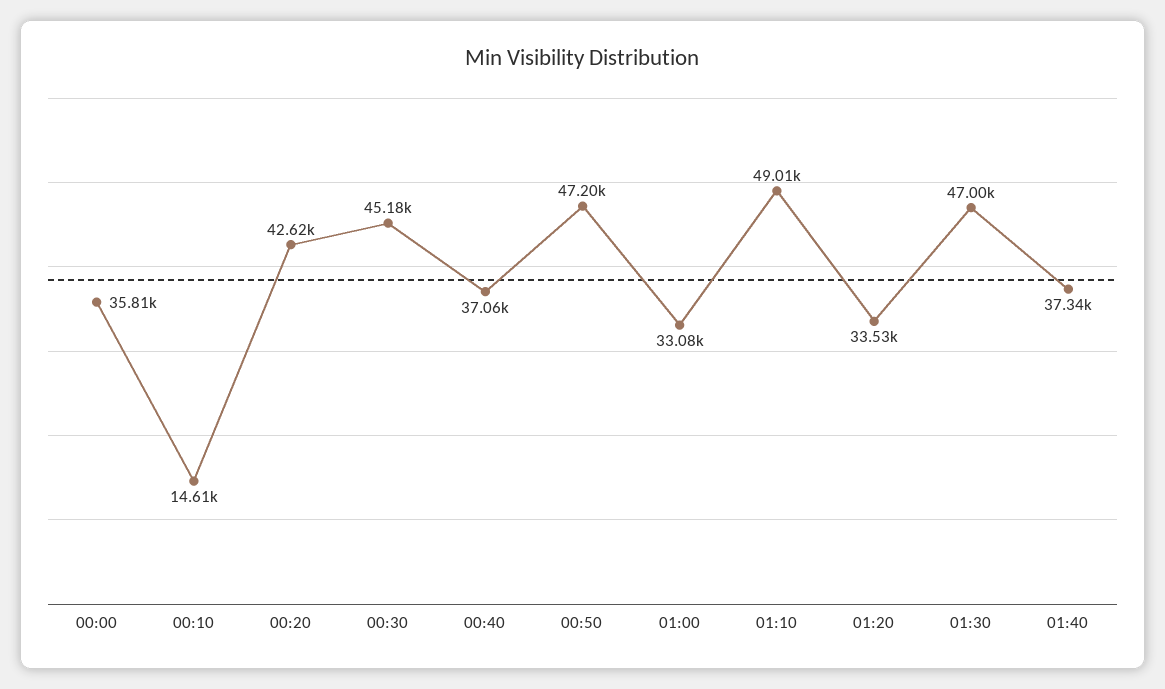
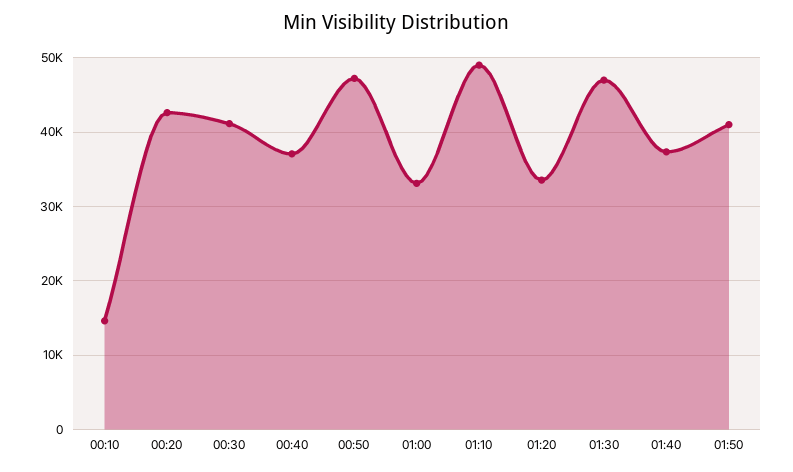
00:00: 35810 -> none
00:30: 45180 -> 41000
01:50: none -> 41000

